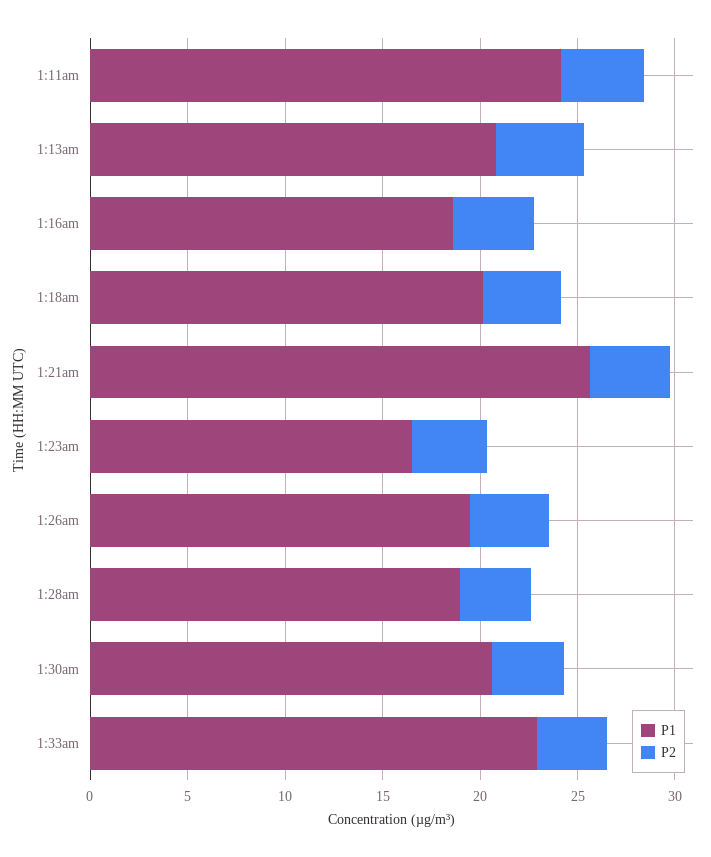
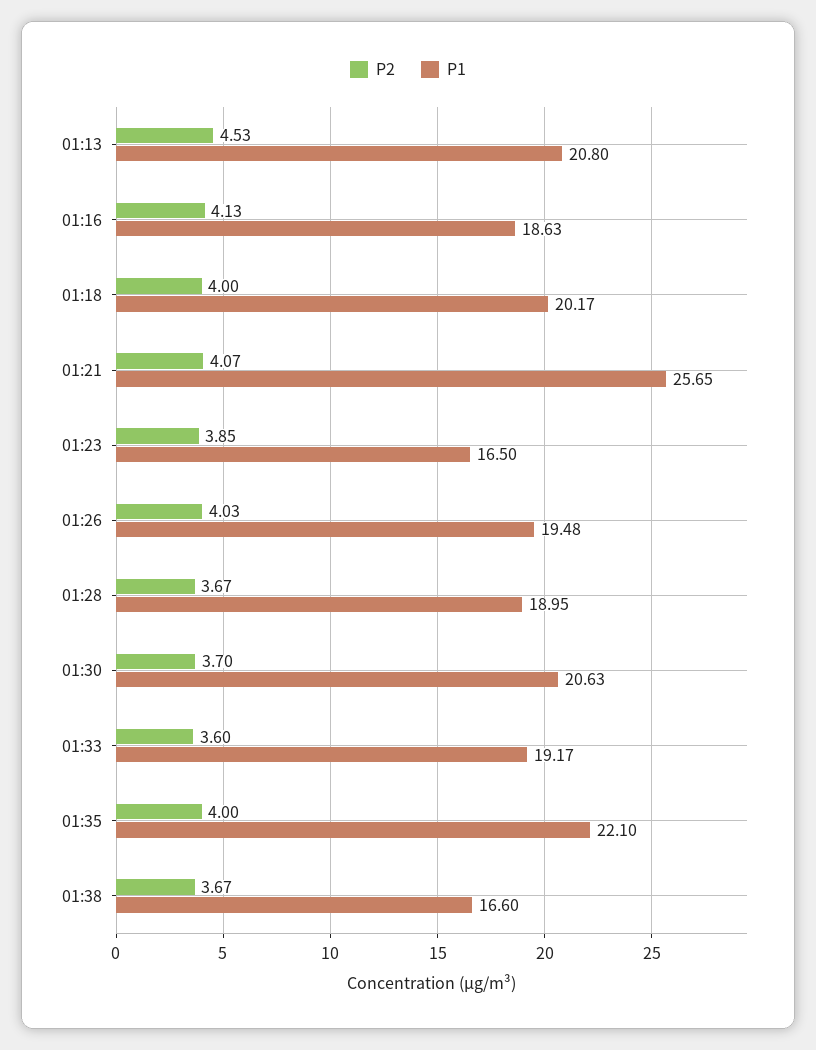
P1, 1:11am: 24 -> none
P2, 1:11am: 4 -> none
P1, 1:33am: 23 -> 19.17
P2, 01:35: none -> 4
P1, 01:35: none -> 22.1
P2, 01:38: none -> 3.67
P1, 01:38: none -> 16.6

